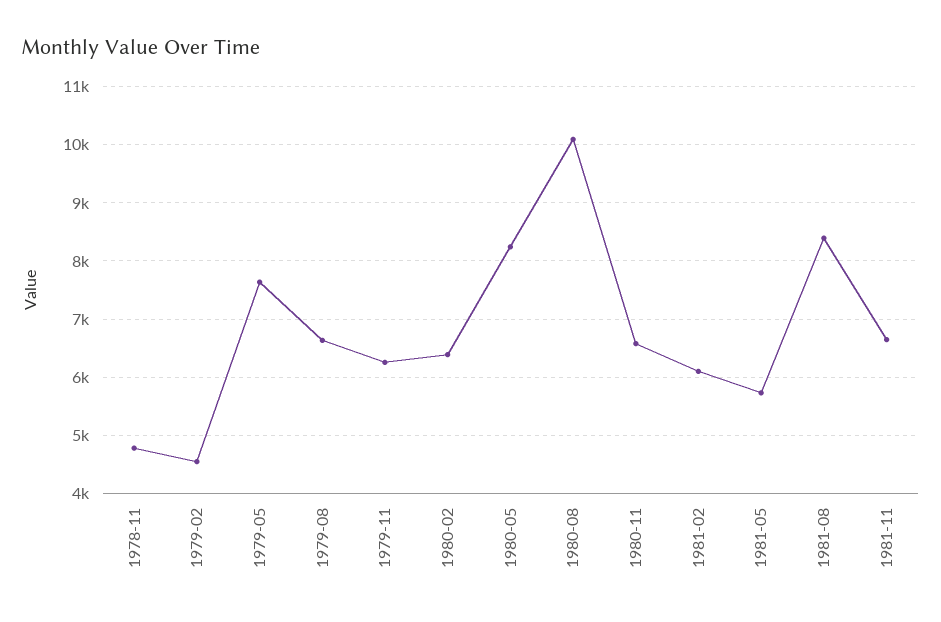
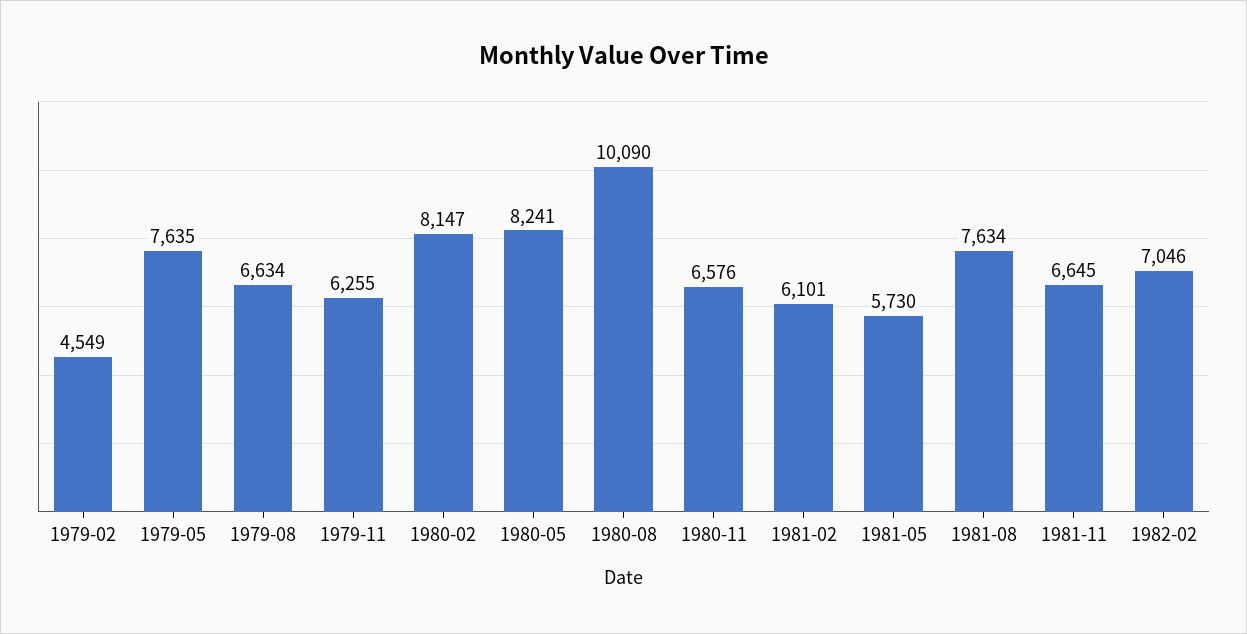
1978-11: 4800 -> none
1980-02: 6400 -> 8147
1981-08: 8400 -> 7634
1982-02: none -> 7046

